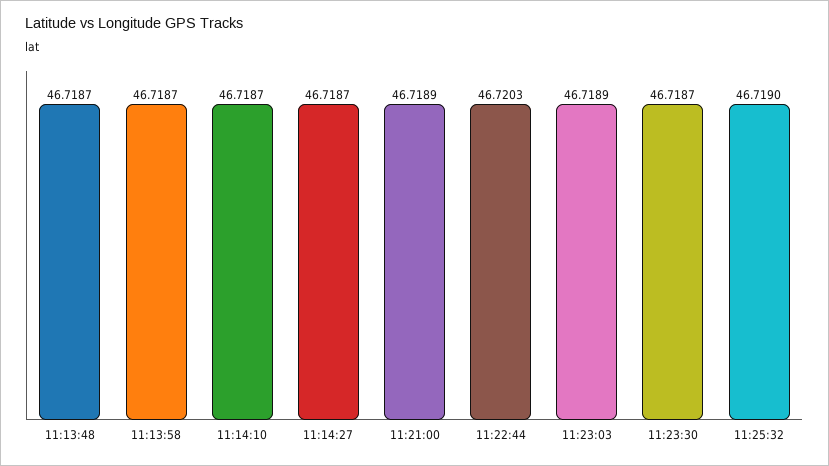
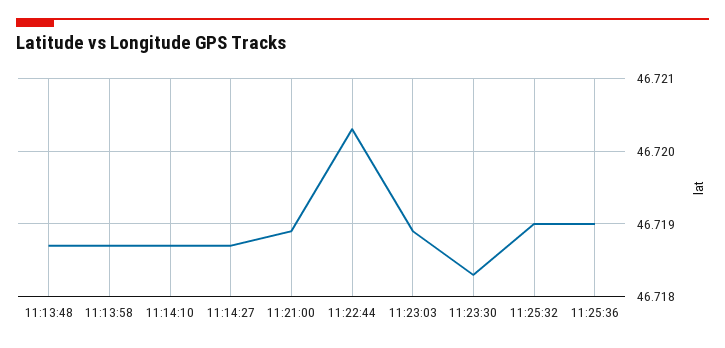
11:23:30: 46.7187 -> 46.7183
11:25:36: none -> 46.719

